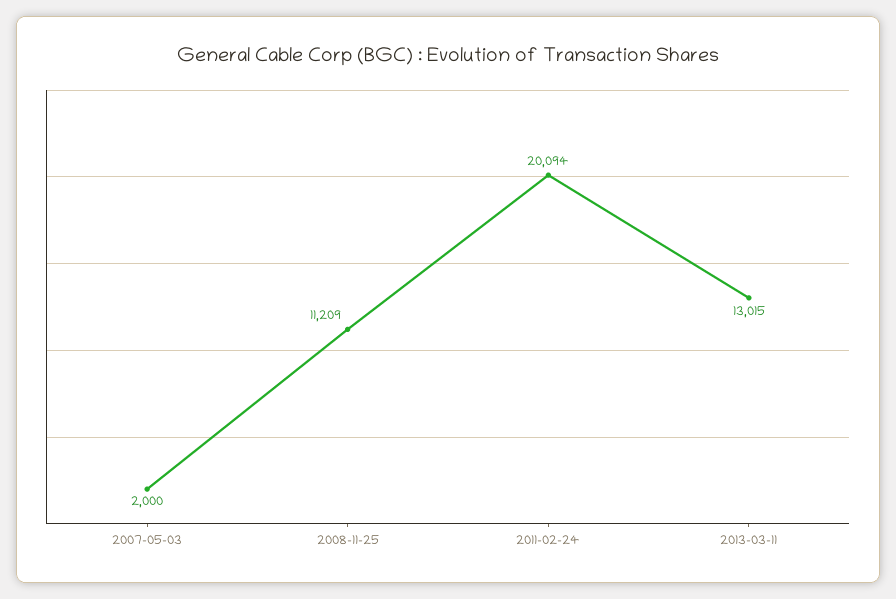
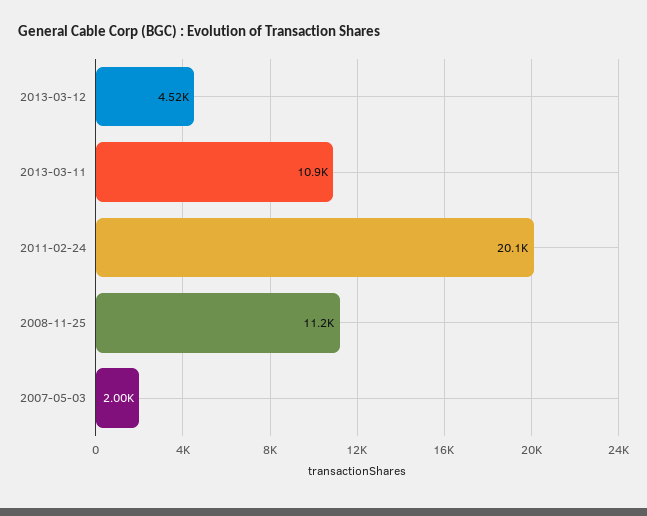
2013-03-11: 13015 -> 10900
2013-03-12: none -> 4520

